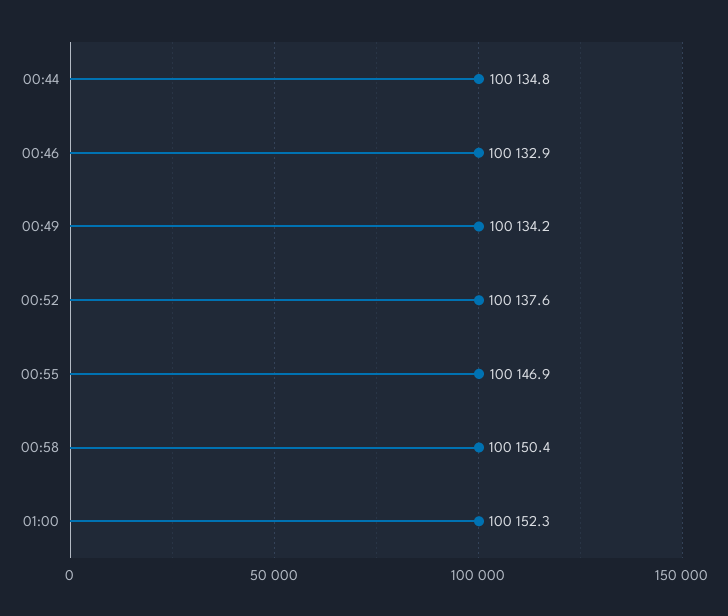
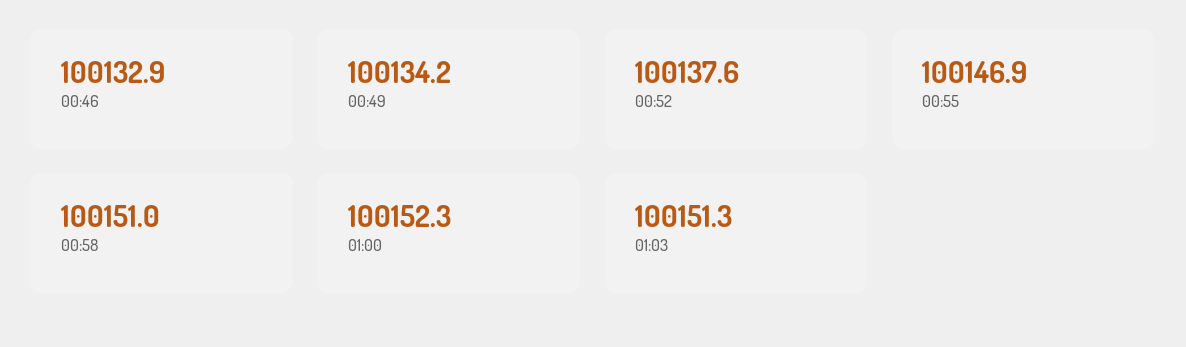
00:44: 100134.8 -> none
00:58: 100150.4 -> 100151
01:03: none -> 100151.3

